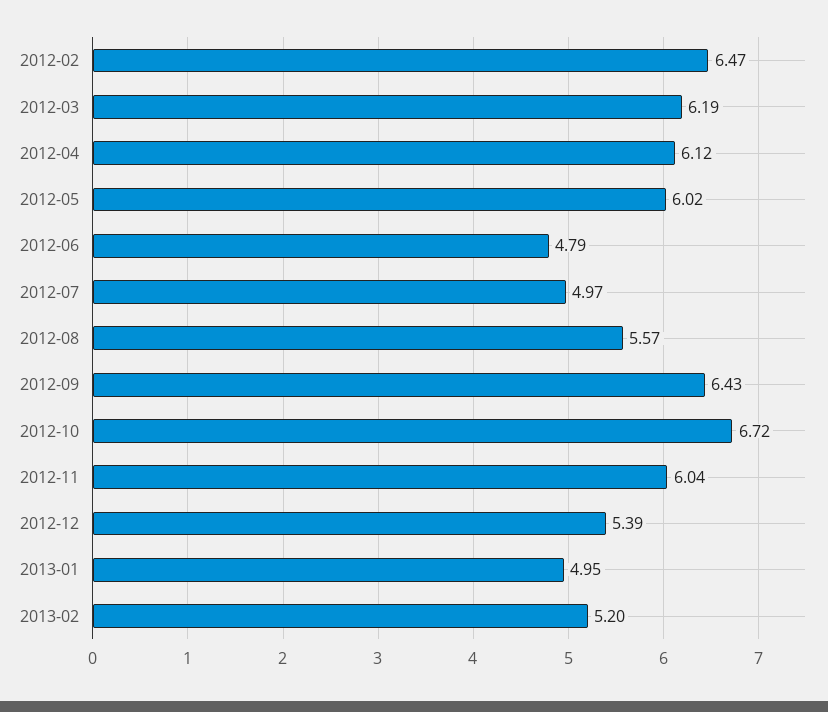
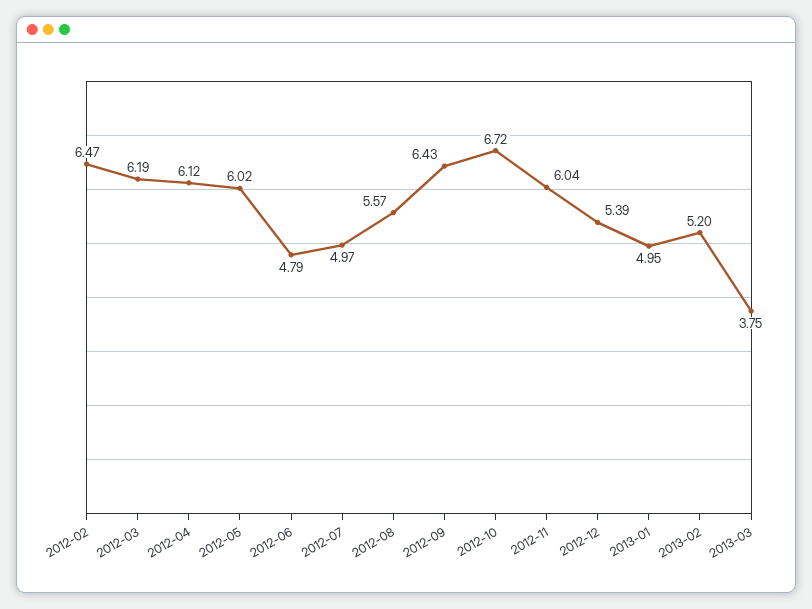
2013-03: none -> 3.75

